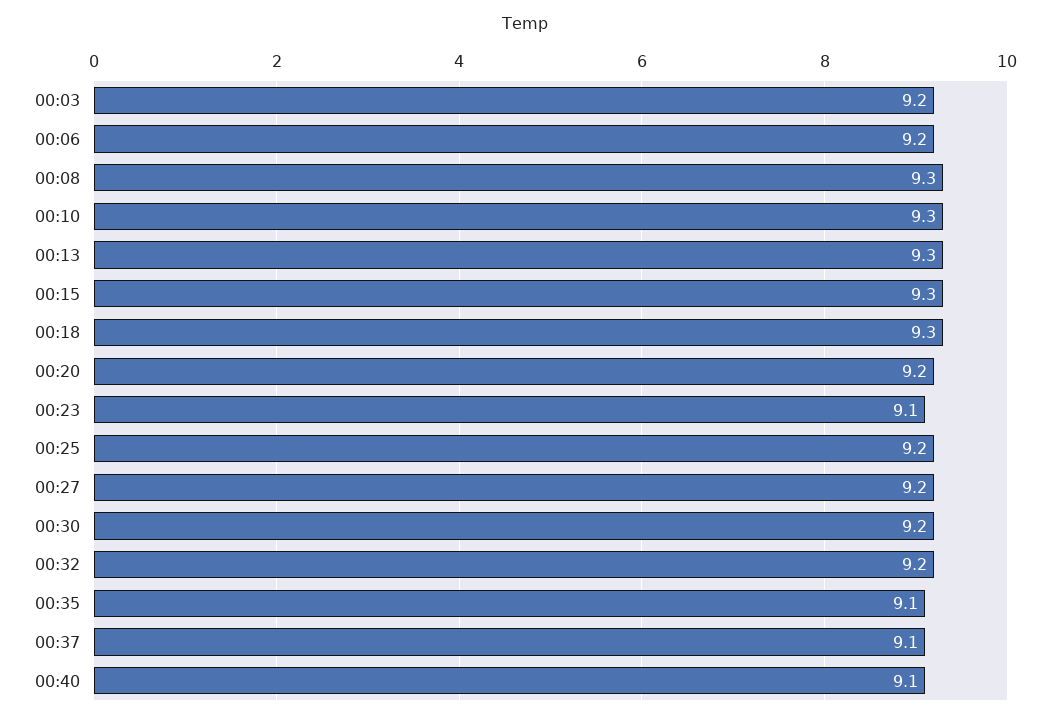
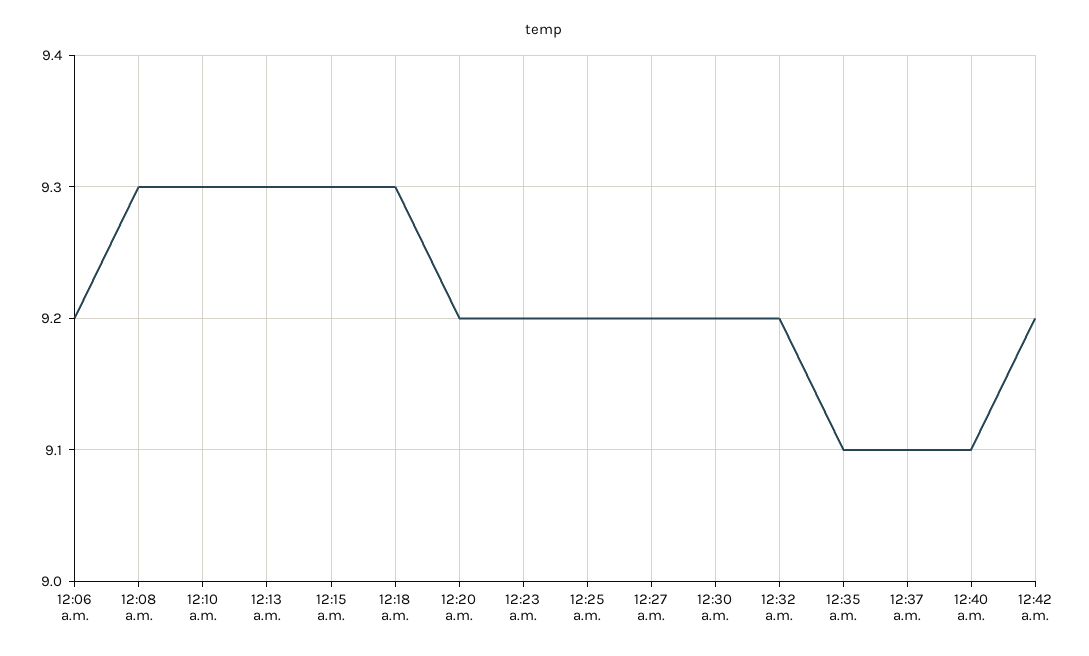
00:03: 9.2 -> none
00:23: 9.1 -> 9.2
12:42 a.m.: none -> 9.2

